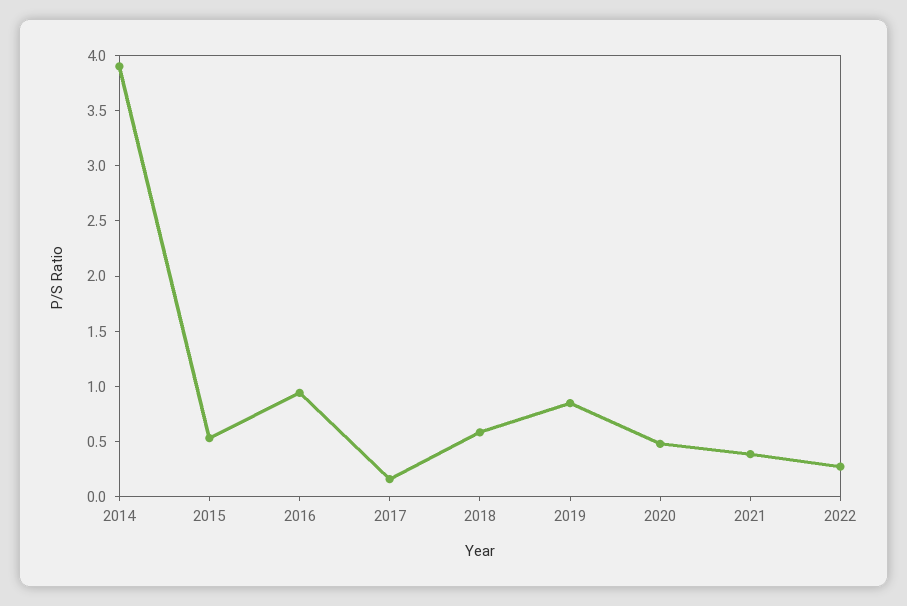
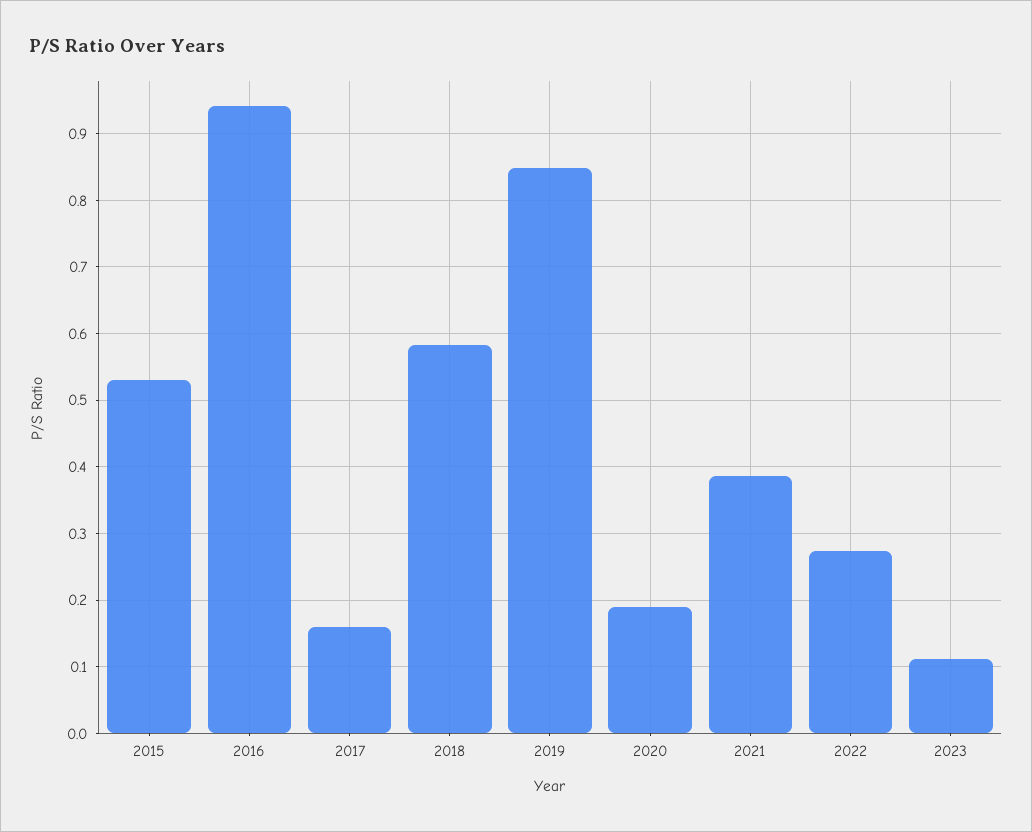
2014: 3.9 -> none
2020: 0.5 -> 0.19
2023: none -> 0.11

